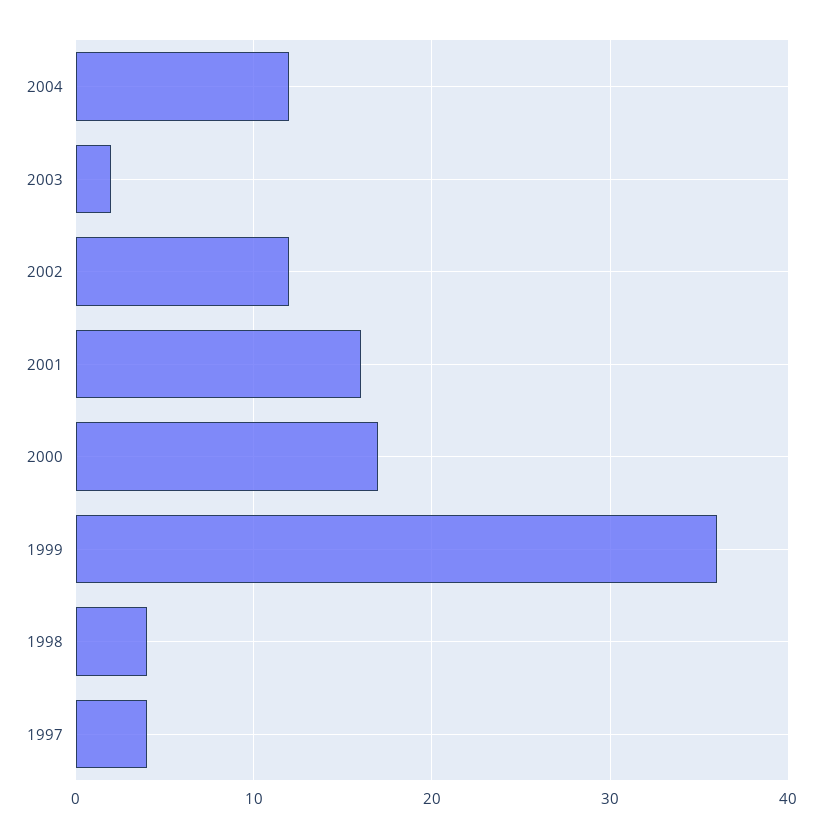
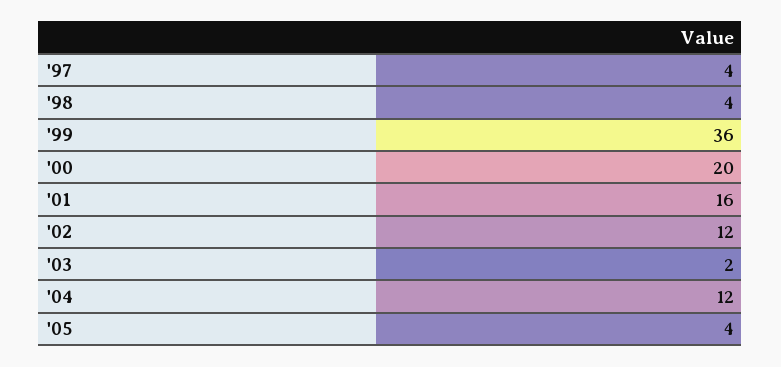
2000: 17 -> 20
'05: none -> 4

